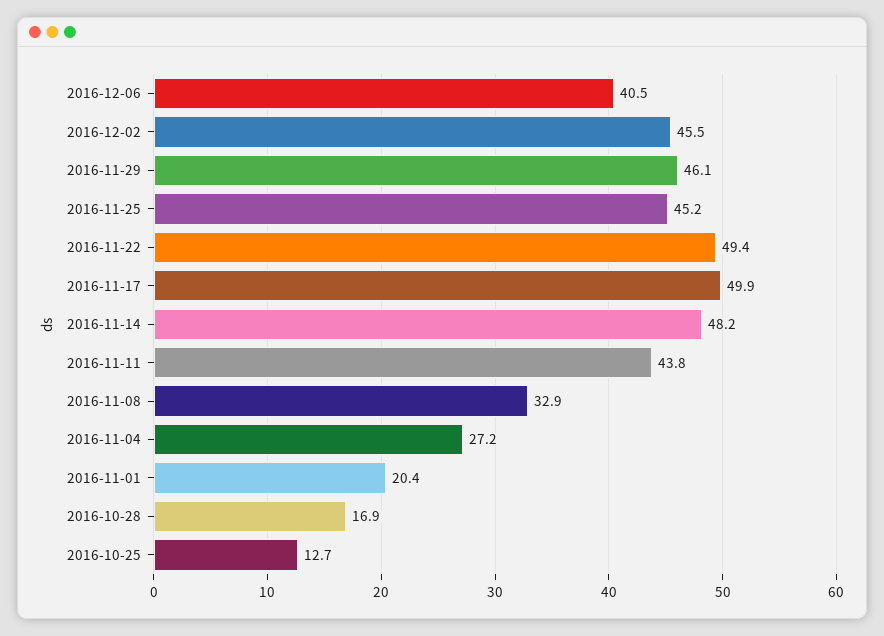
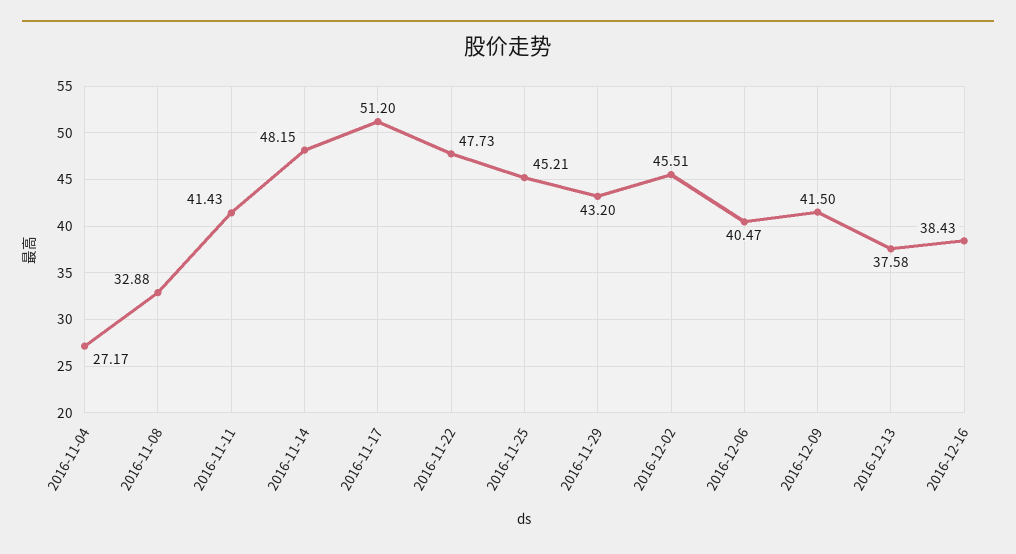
2016-11-29: 46.1 -> 43.2
2016-11-22: 49.4 -> 47.73
2016-11-17: 49.9 -> 51.2
2016-11-11: 43.8 -> 41.43
2016-11-01: 20.4 -> none
2016-10-28: 16.9 -> none
2016-10-25: 12.7 -> none
2016-12-09: none -> 41.5
2016-12-13: none -> 37.58
2016-12-16: none -> 38.43

